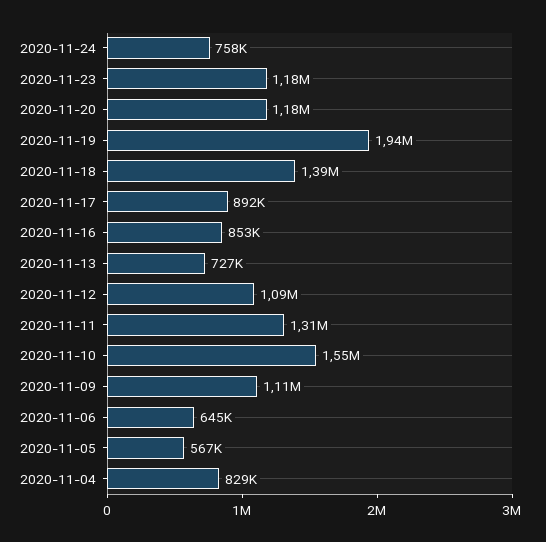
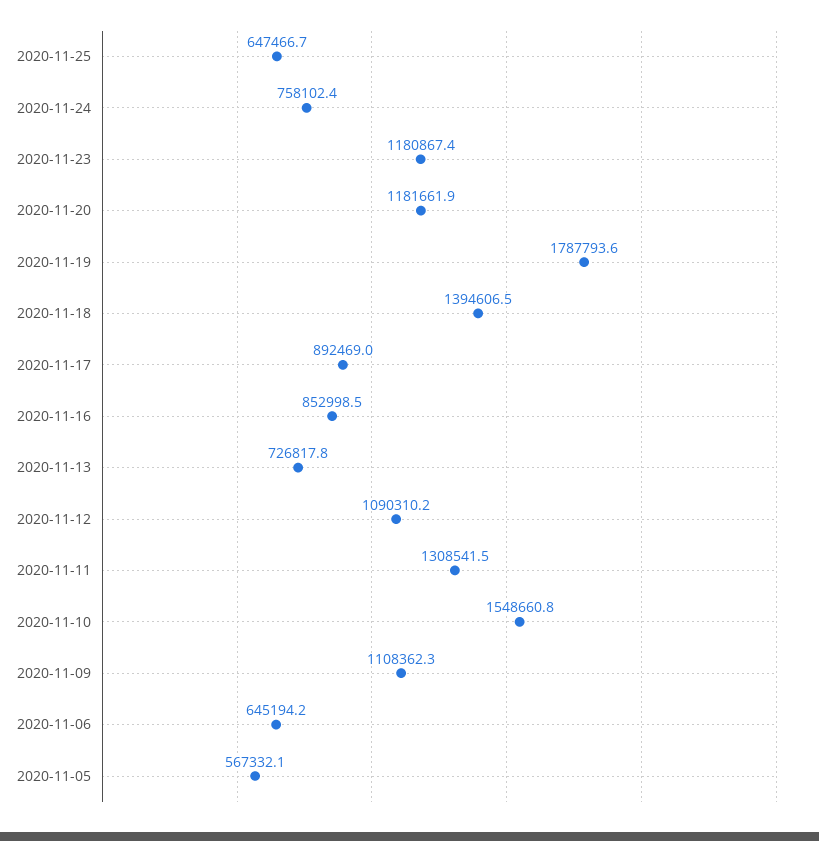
2020-11-19: 1940000 -> 1787793.6
2020-11-04: 829000 -> none
2020-11-25: none -> 647466.7

